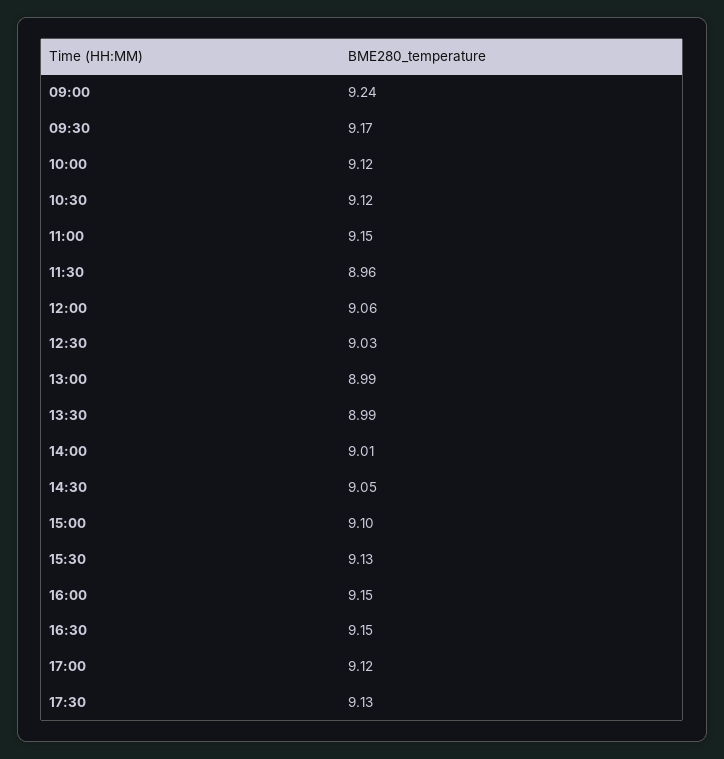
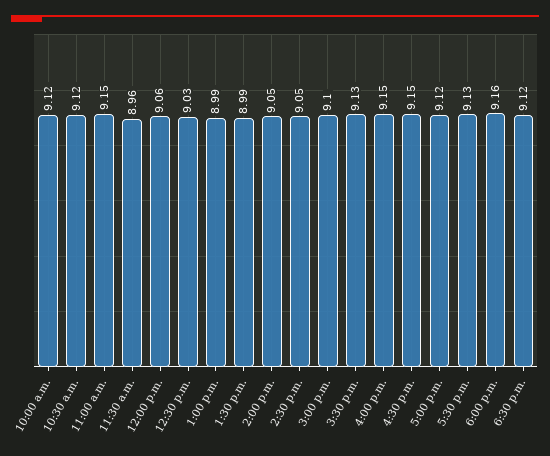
09:00: 9.24 -> none
09:30: 9.17 -> none
14:00: 9.01 -> 9.05
6:00 p.m.: none -> 9.16
6:30 p.m.: none -> 9.12

